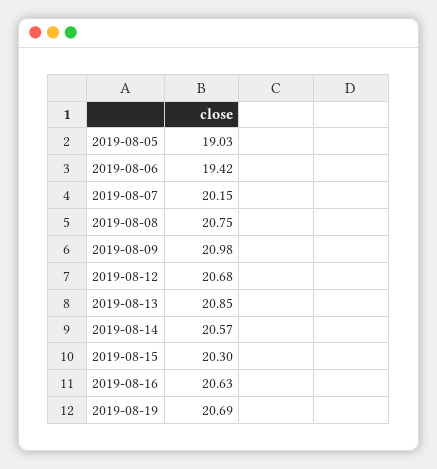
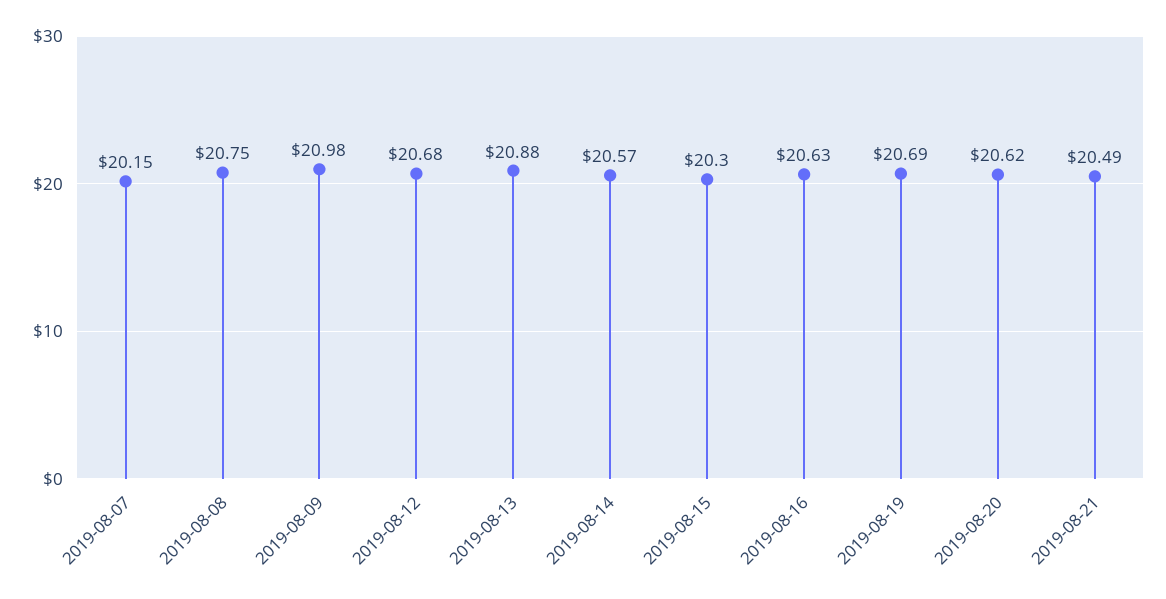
2019-08-05: 19.03 -> none
2019-08-06: 19.42 -> none
2019-08-13: 20.85 -> 20.88
2019-08-20: none -> 20.62
2019-08-21: none -> 20.49

